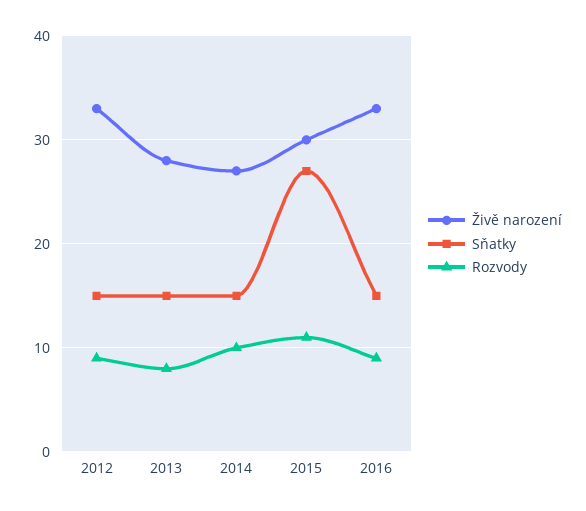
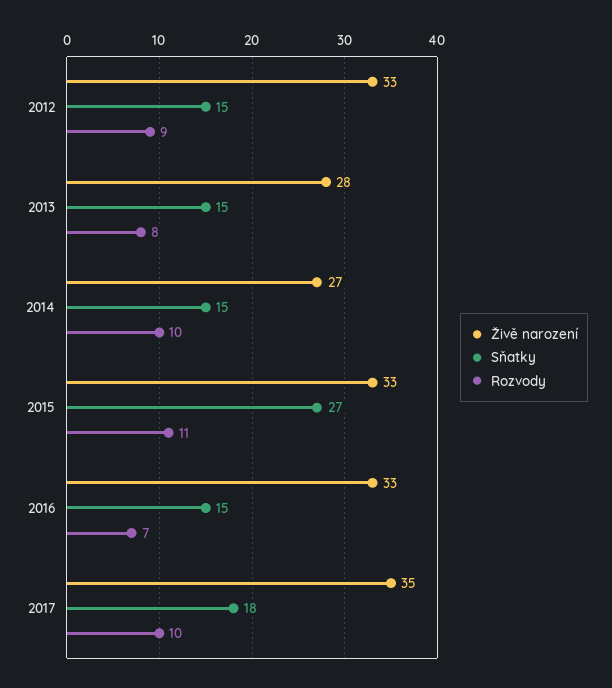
Živě narození, 2015: 30 -> 33
Rozvody, 2016: 9 -> 7
Živě narození, 2017: none -> 35
Sňatky, 2017: none -> 18
Rozvody, 2017: none -> 10

